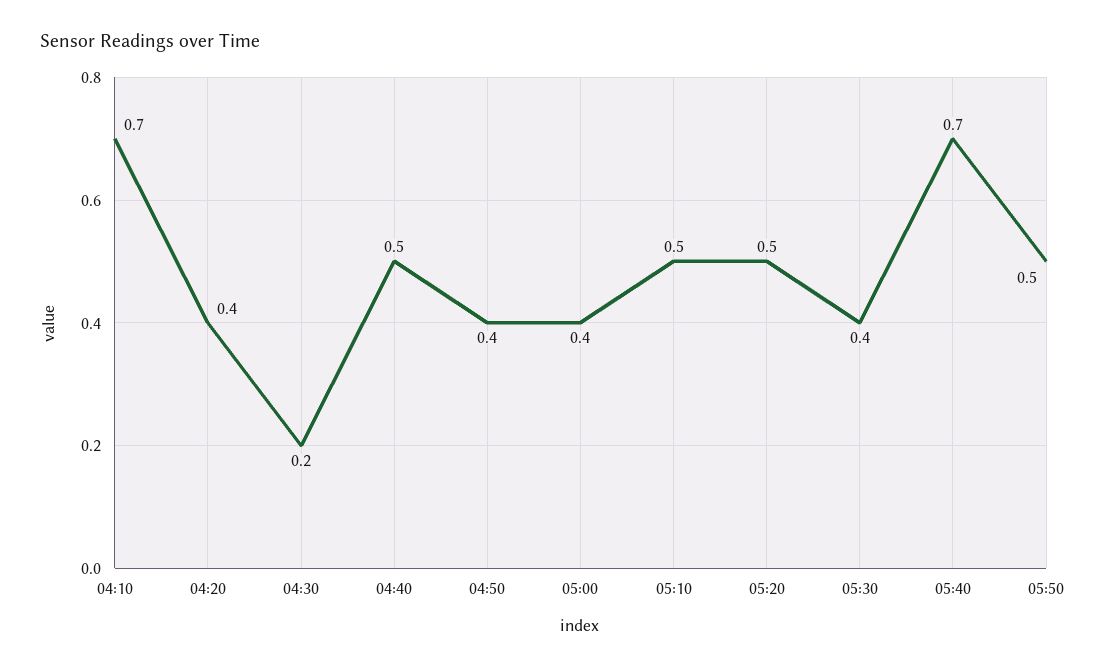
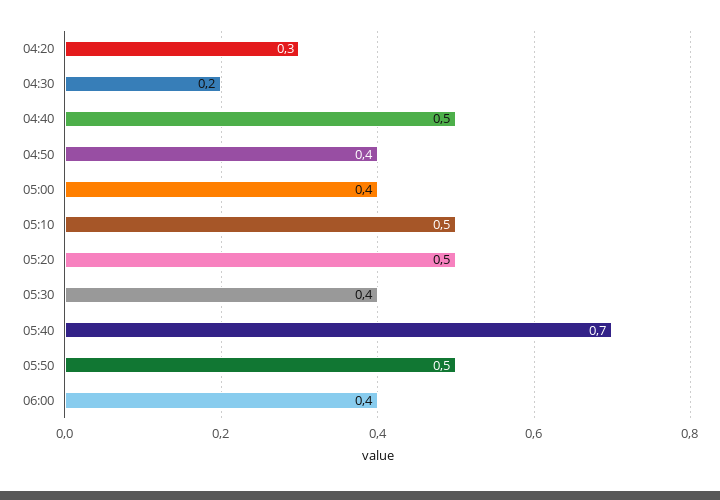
04:10: 0.7 -> none
04:20: 0.4 -> 0.3
06:00: none -> 0.4

